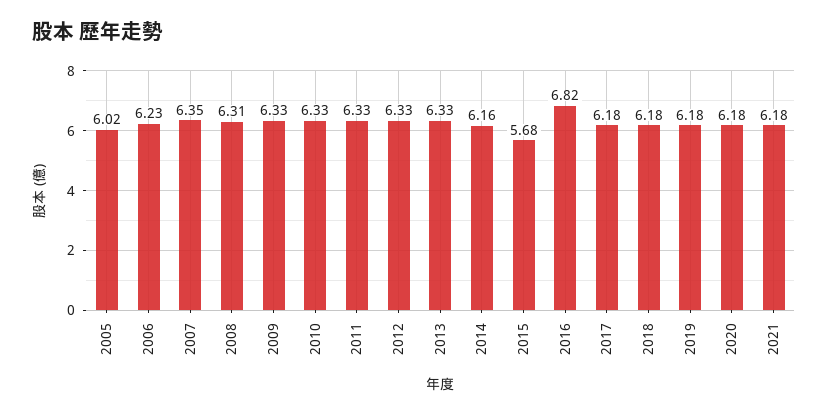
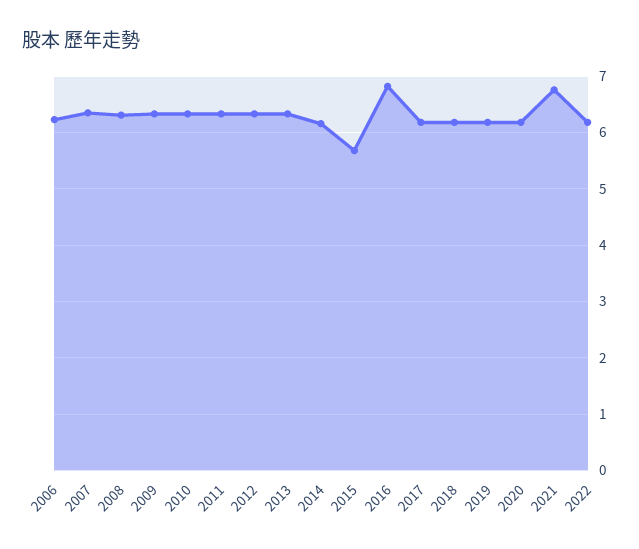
2005: 6.02 -> none
2021: 6.18 -> 6.8
2022: none -> 6.2

